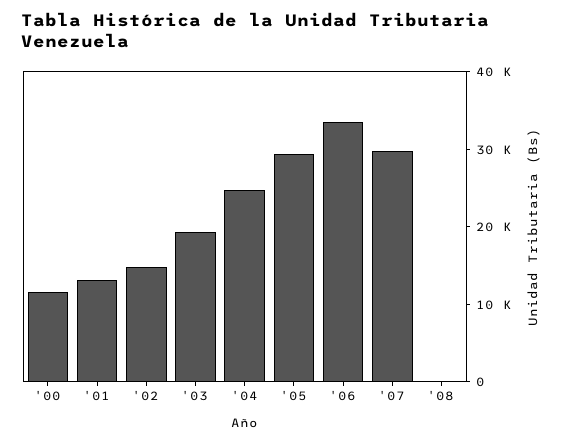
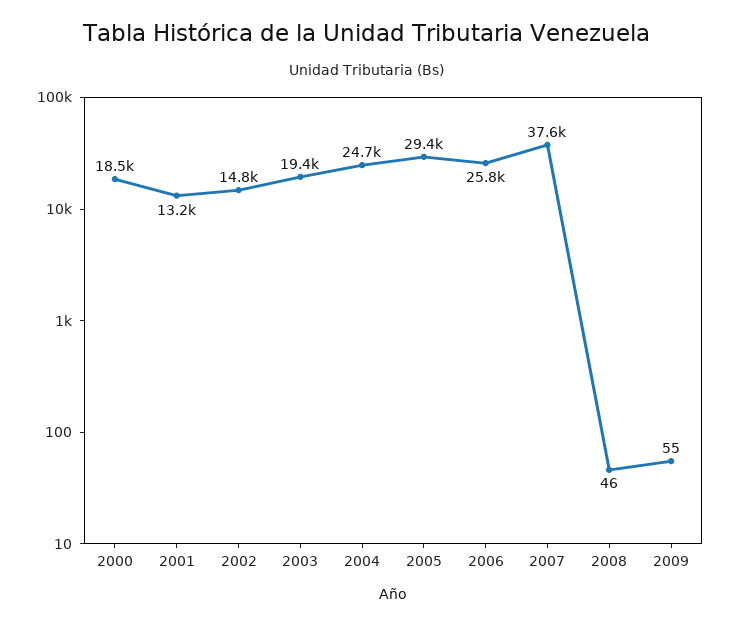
'00: 12000 -> 18500
'06: 34000 -> 25800
'07: 30000 -> 37600
2009: none -> 55

